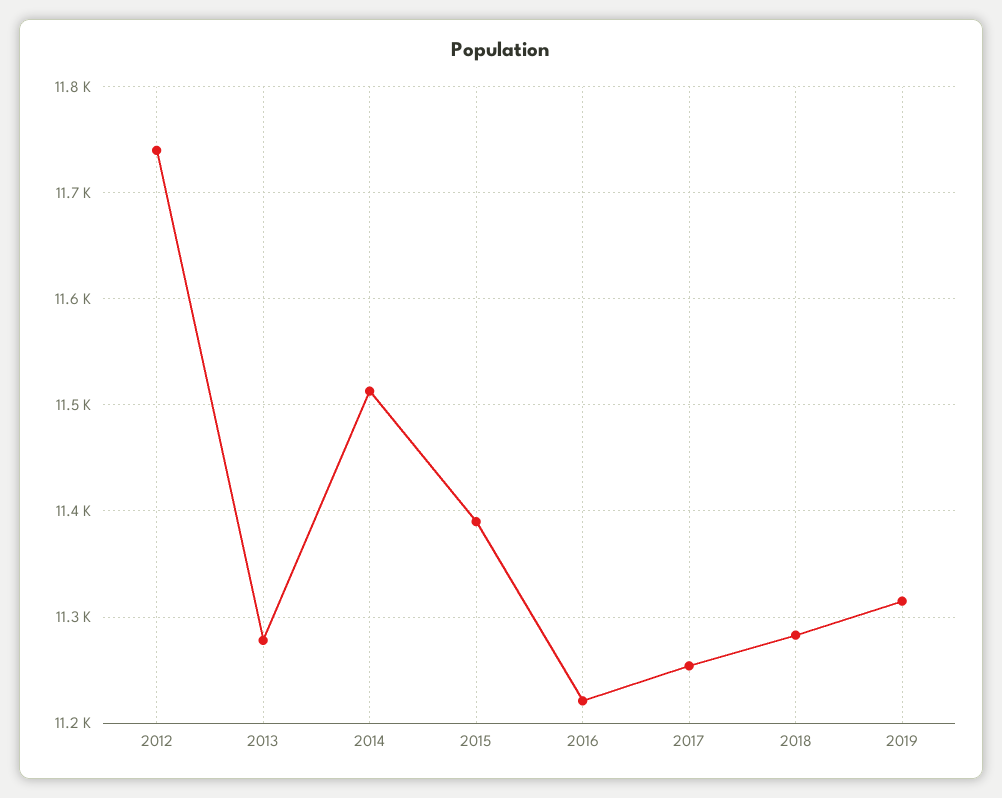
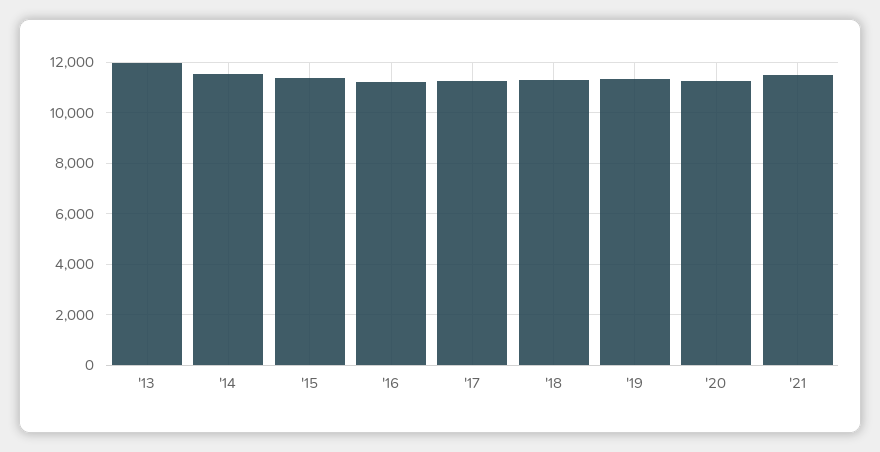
2012: 11740 -> none
2013: 11280 -> 12000
'20: none -> 11250
'21: none -> 11500

